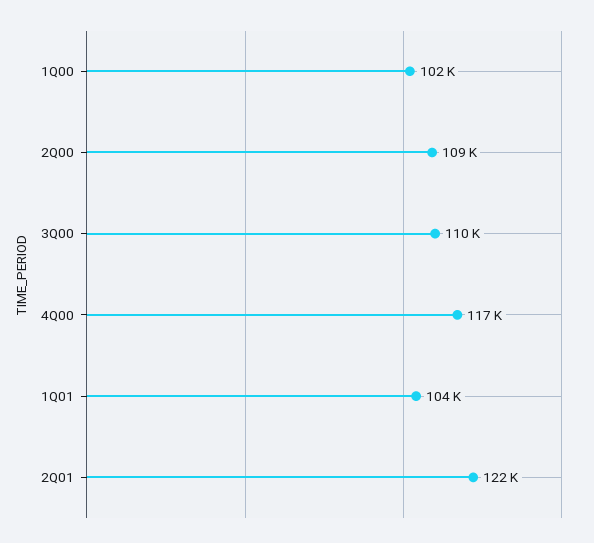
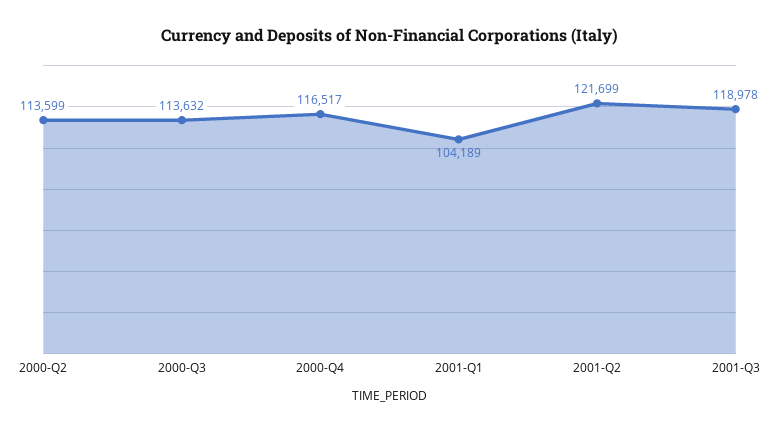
1Q00: 102000 -> none
2Q00: 109000 -> 113599
3Q00: 110000 -> 113632
2001-Q3: none -> 118978

